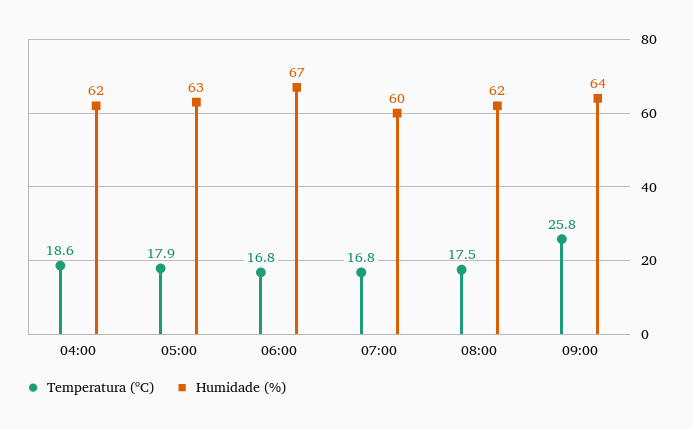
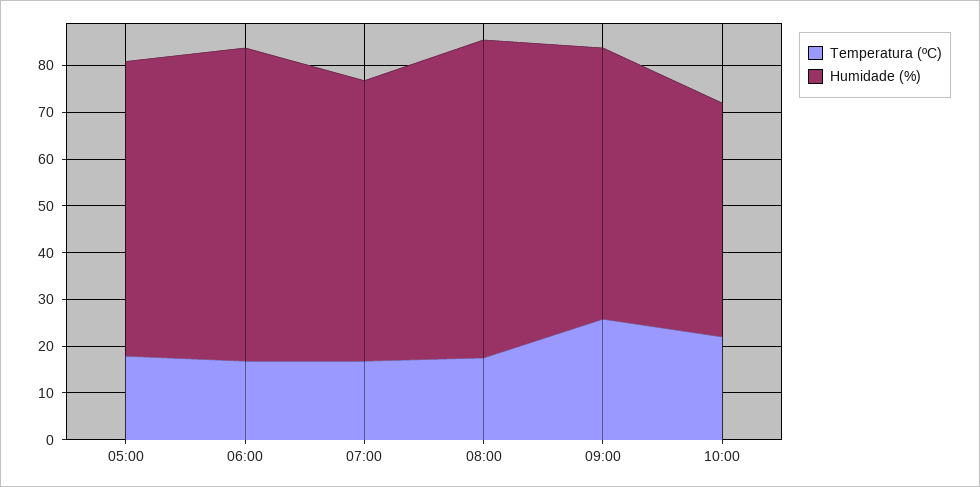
Temperatura (ºC), 04:00: 18.6 -> none
Humidade (%), 04:00: 62 -> none
Humidade (%), 08:00: 62 -> 68
Humidade (%), 09:00: 64 -> 58
Temperatura (ºC), 10:00: none -> 22
Humidade (%), 10:00: none -> 50

